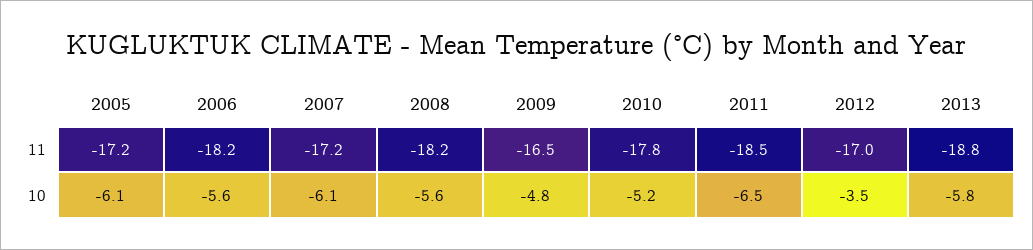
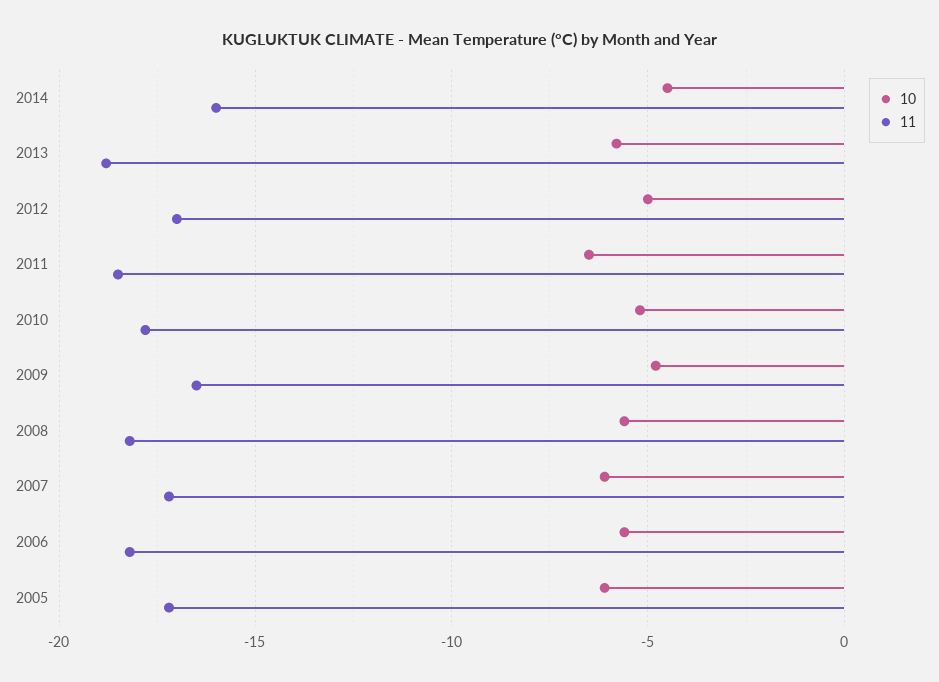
10, 2012: -3.5 -> -5
10, 2014: none -> -4.5
11, 2014: none -> -16

